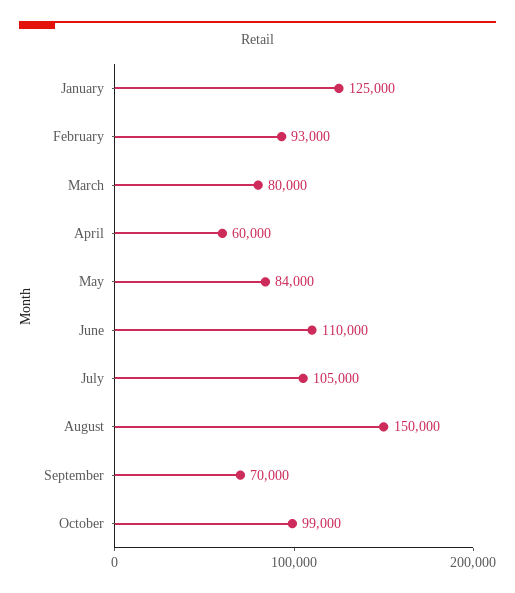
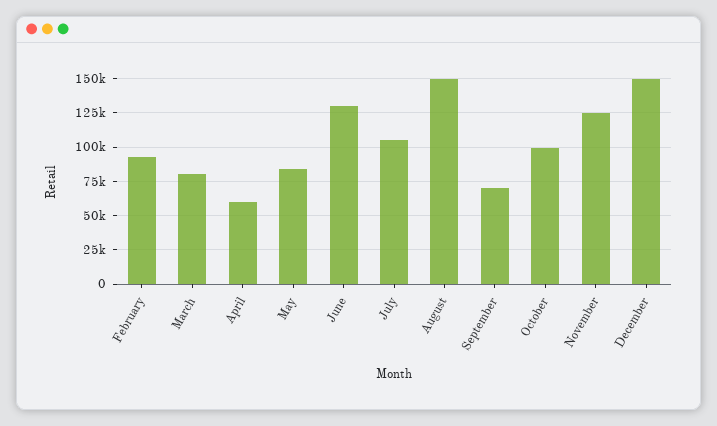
January: 125000 -> none
June: 110000 -> 130000
November: none -> 125000
December: none -> 150000

